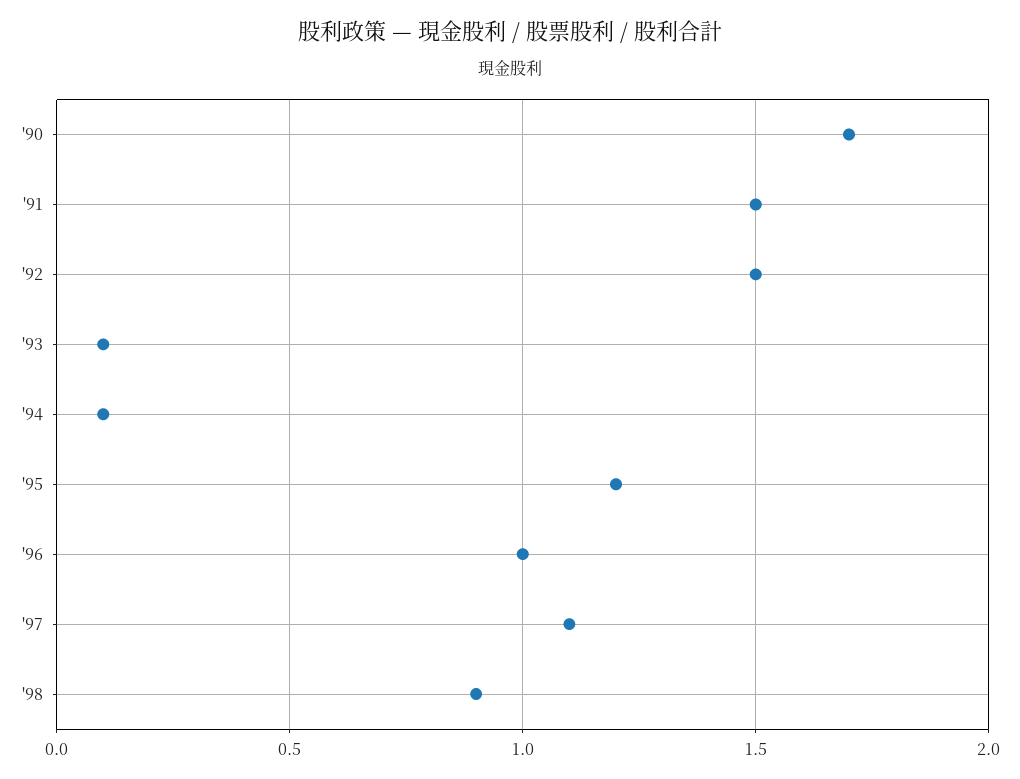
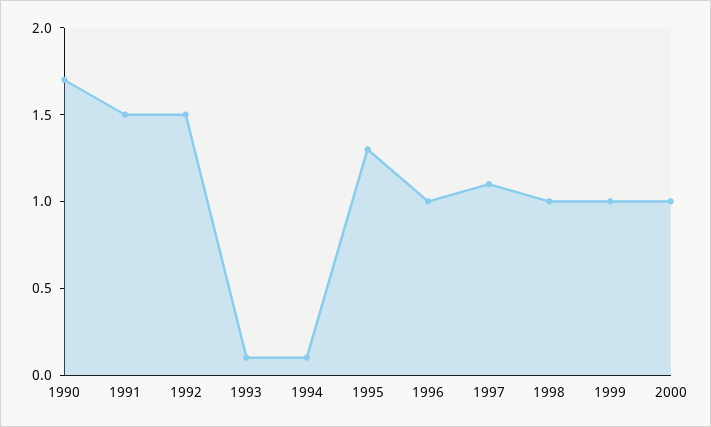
'95: 1.2 -> 1.3
'98: 0.9 -> 1
1999: none -> 1
2000: none -> 1

